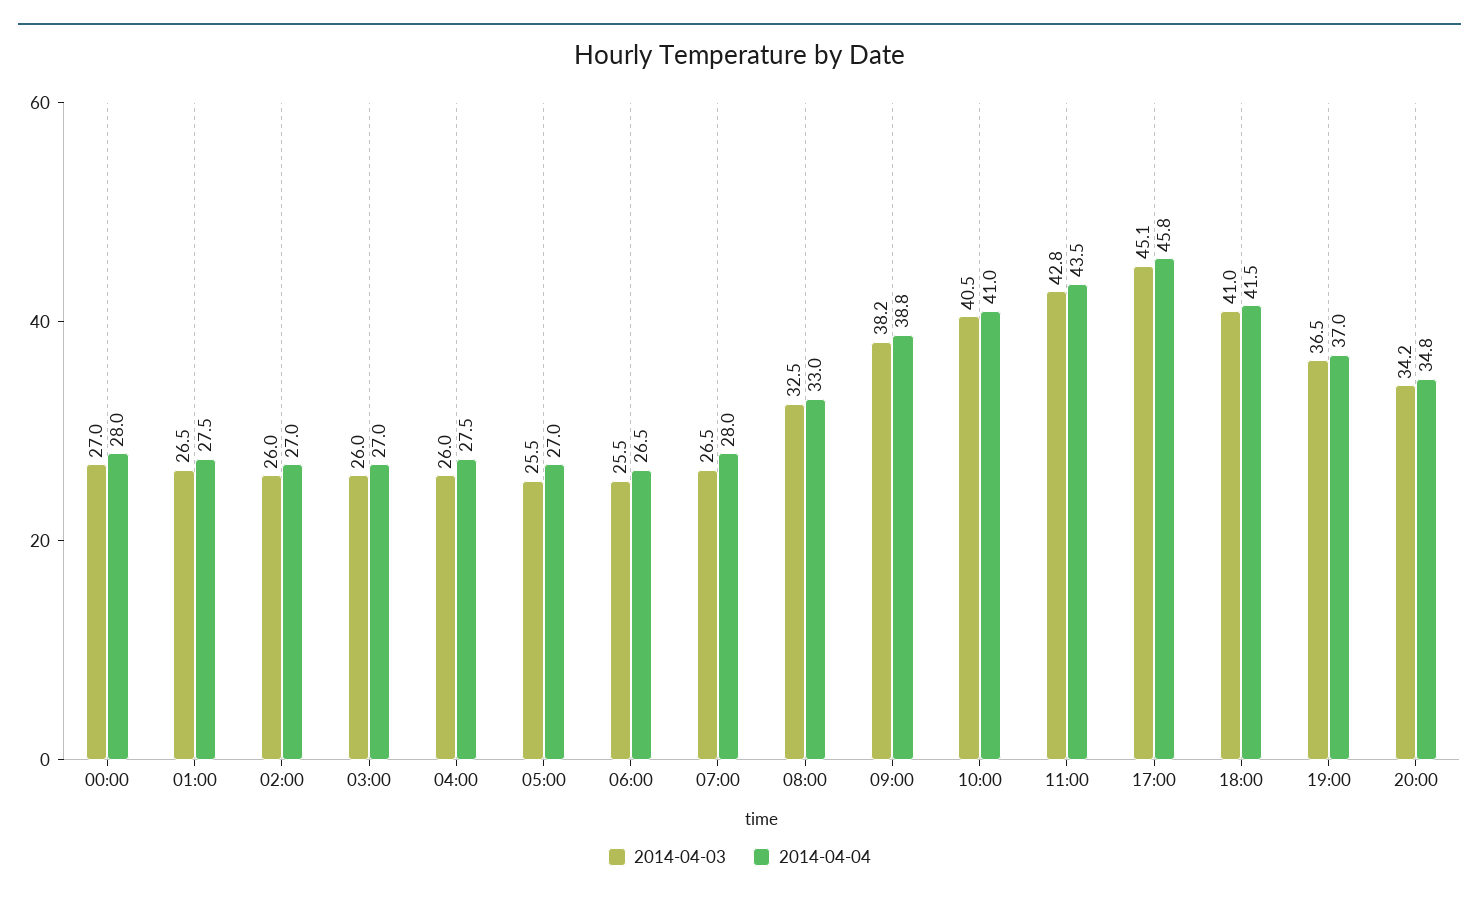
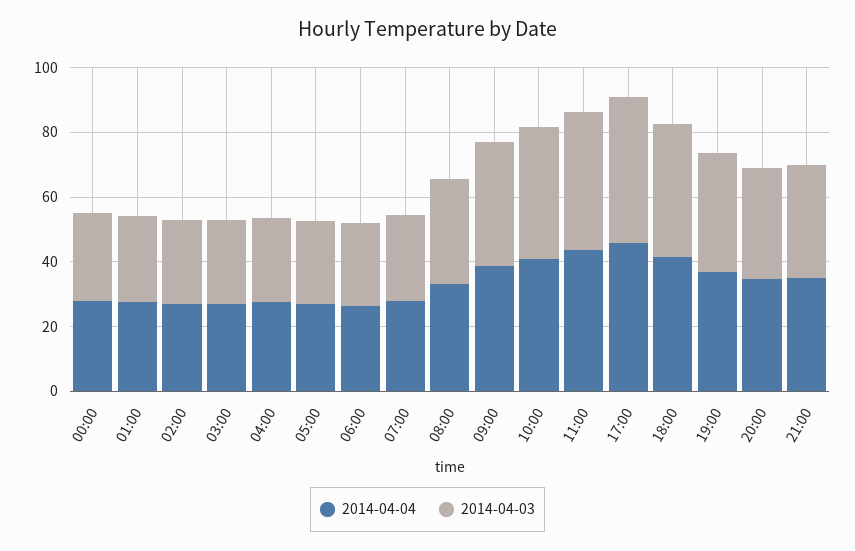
2014-04-04, 21:00: none -> 35
2014-04-03, 21:00: none -> 35

